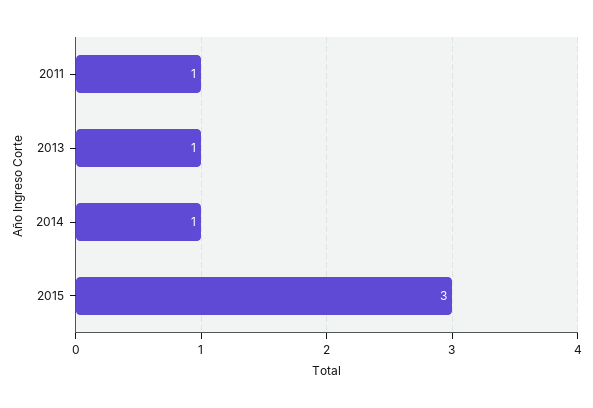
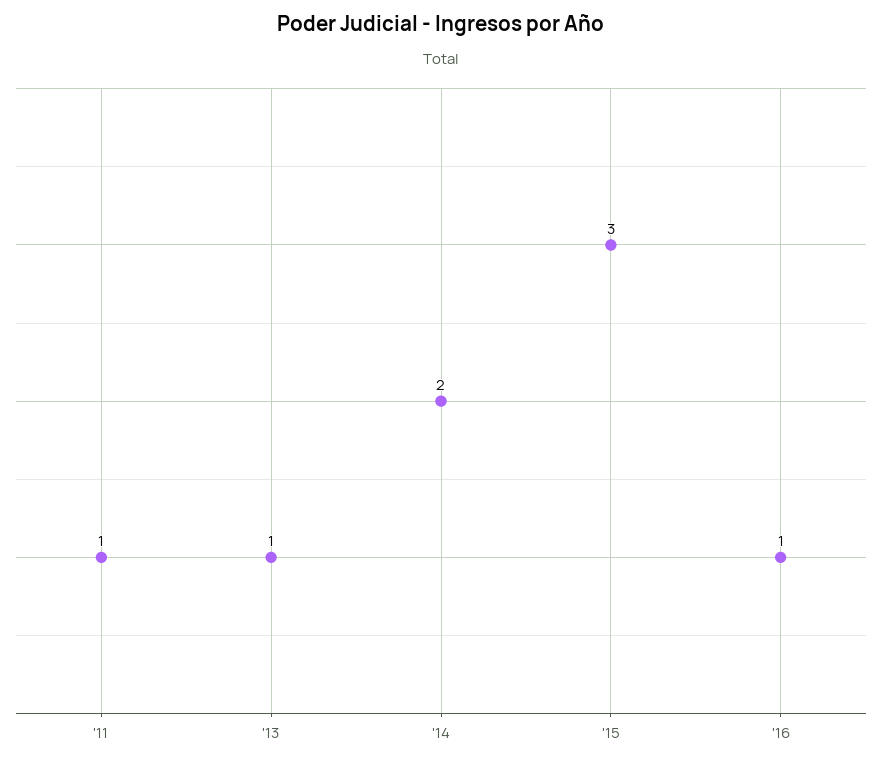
2014: 1 -> 2
'16: none -> 1

